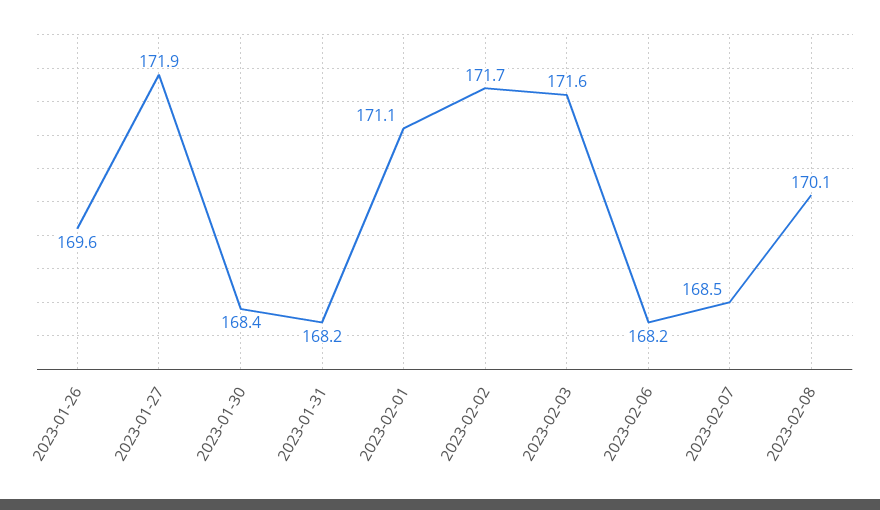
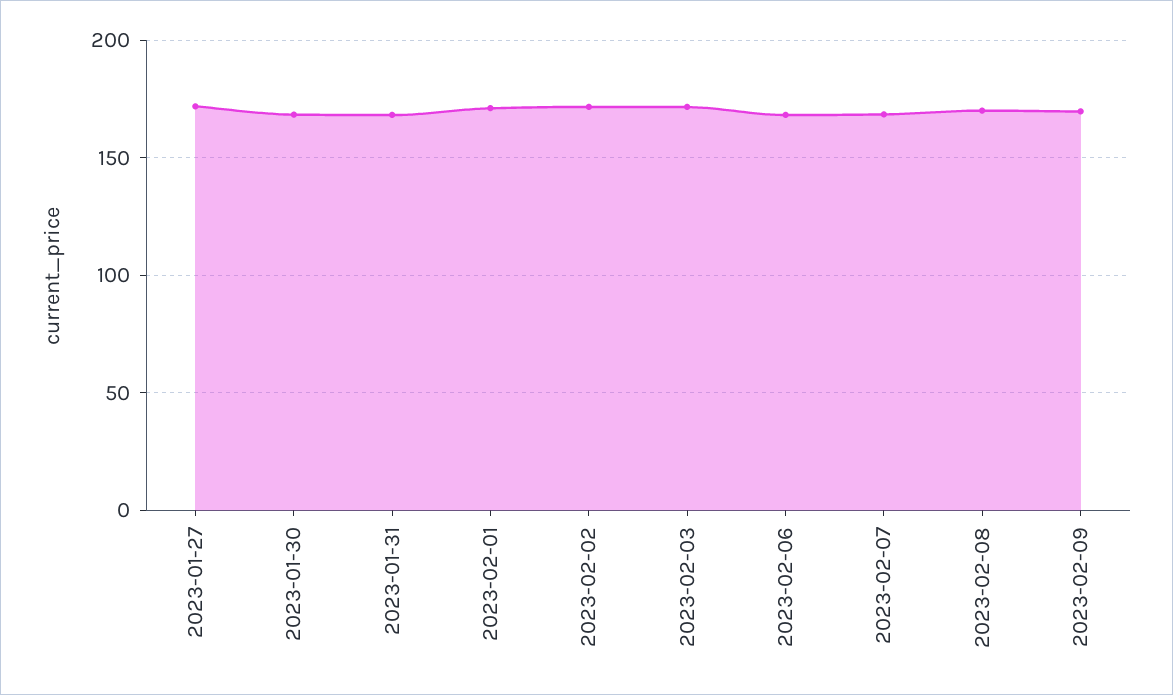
2023-01-26: 169.6 -> none
2023-02-09: none -> 170

